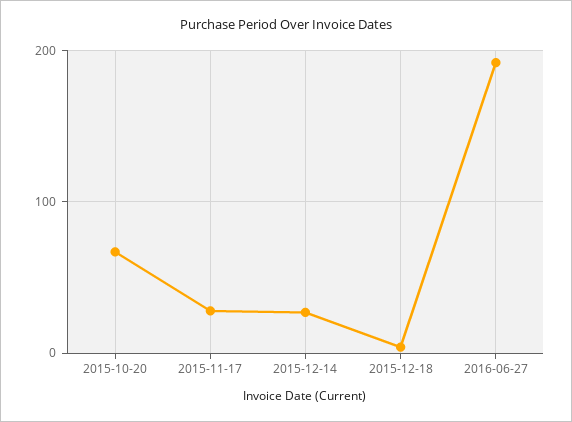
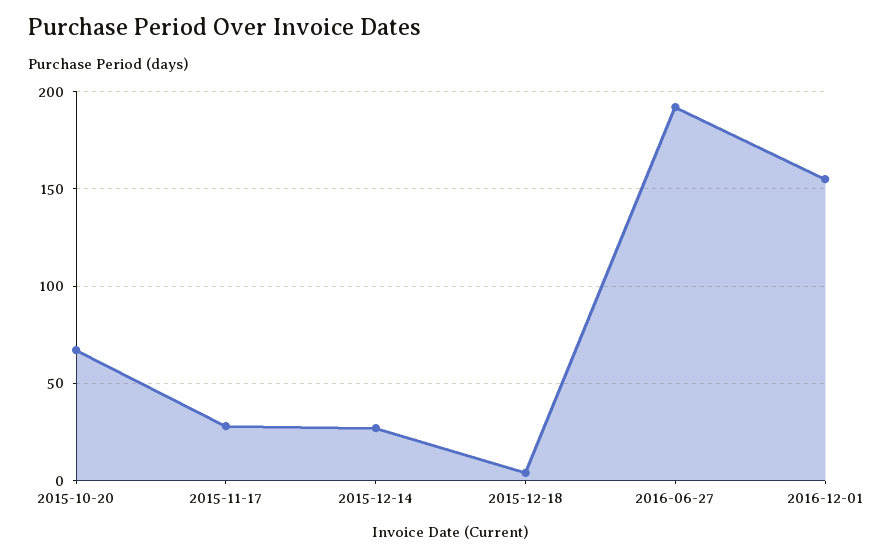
2016-12-01: none -> 155

